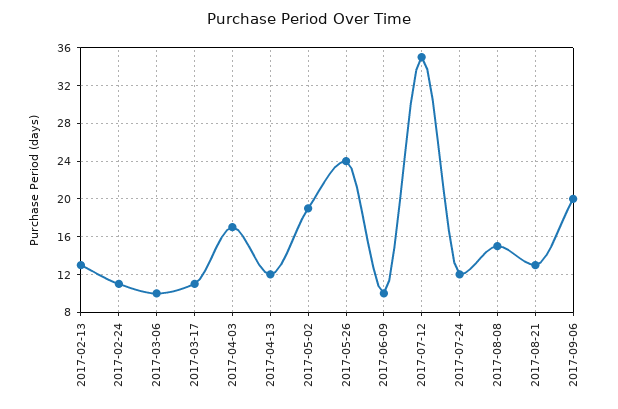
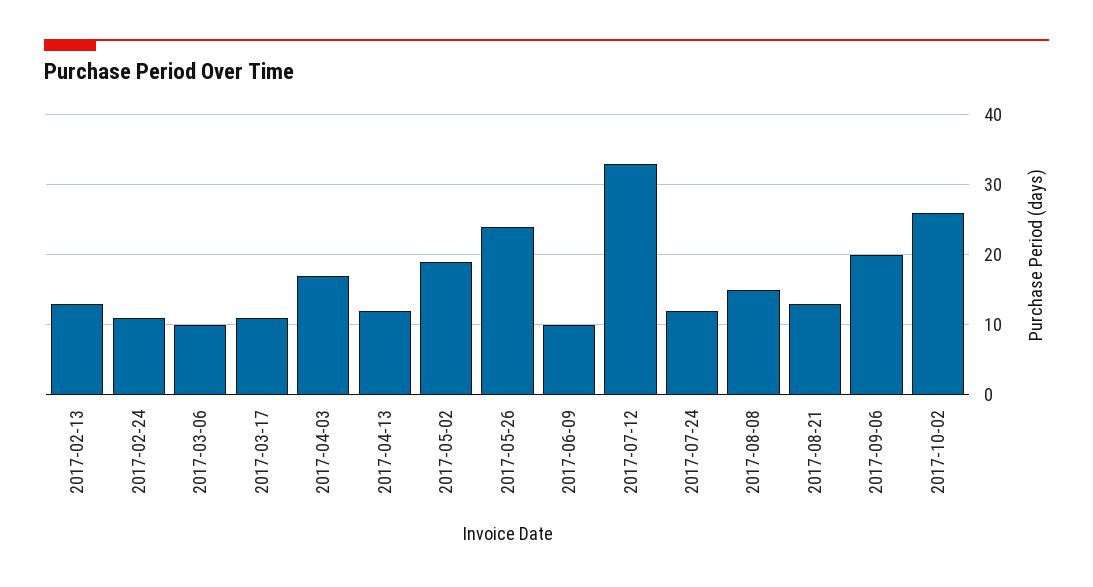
2017-07-12: 35 -> 33
2017-10-02: none -> 26

